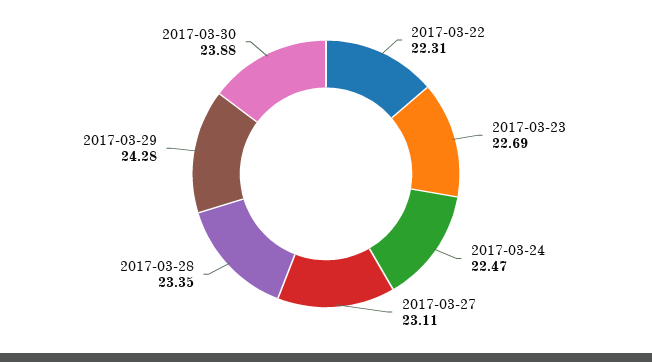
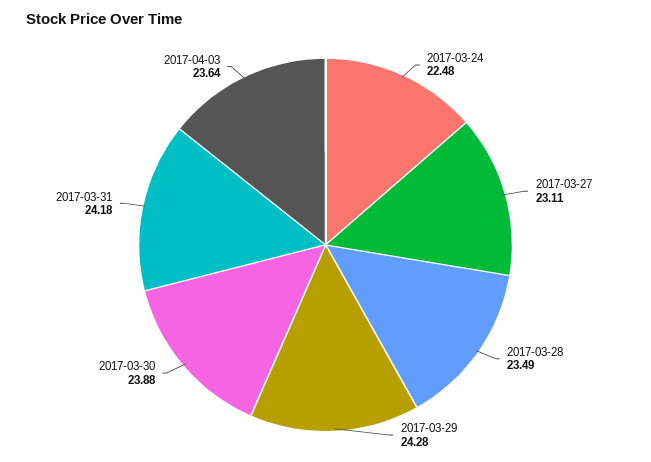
2017-03-22: 22.31 -> none
2017-03-23: 22.69 -> none
2017-03-24: 22.47 -> 22.48
2017-03-28: 23.35 -> 23.49
2017-03-31: none -> 24.18
2017-04-03: none -> 23.64

